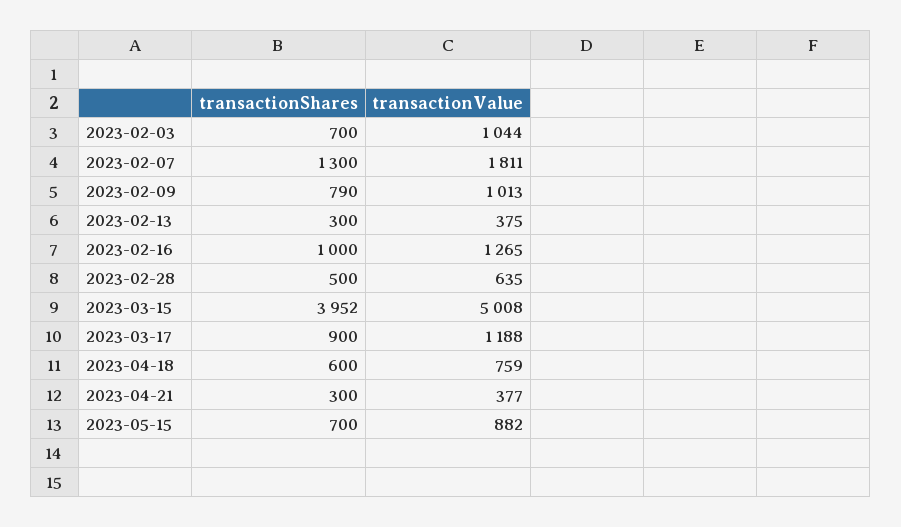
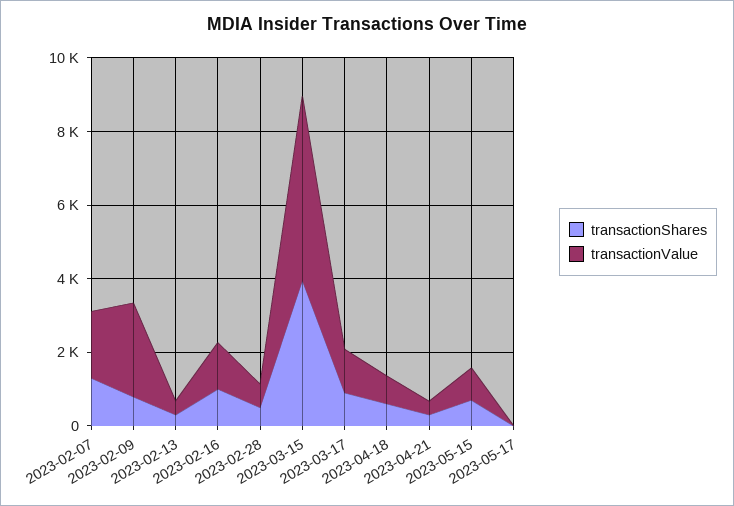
transactionShares, 2023-02-03: 700 -> none
transactionValue, 2023-02-03: 1044 -> none
transactionValue, 2023-02-09: 1013 -> 2500
transactionShares, 2023-05-17: none -> 0
transactionValue, 2023-05-17: none -> 0

